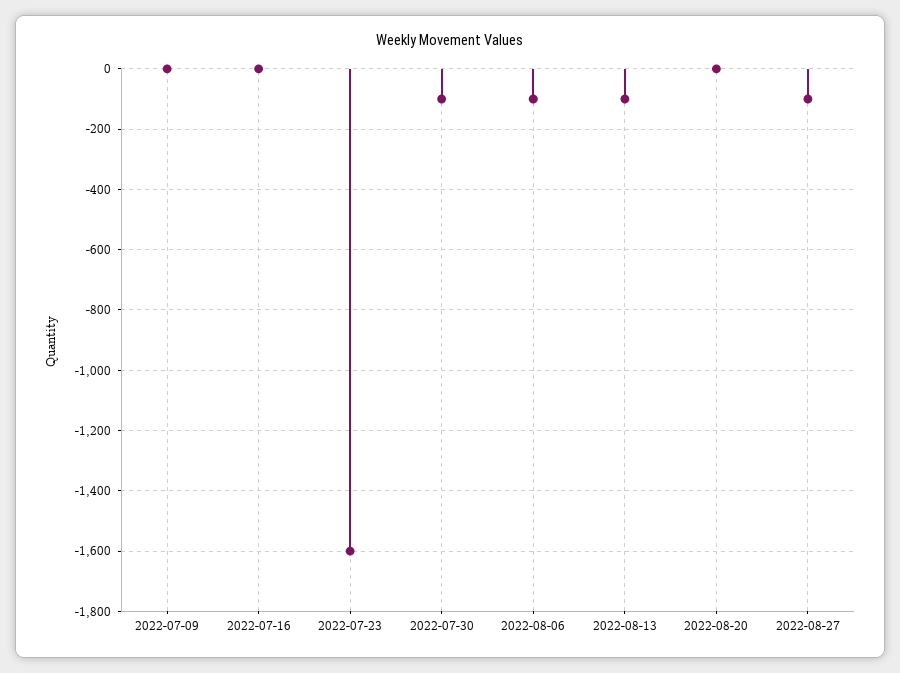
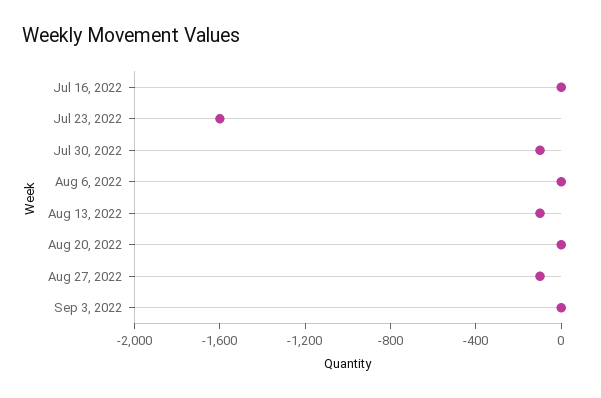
2022-07-09: 0 -> none
2022-08-06: -100 -> 0
Sep 3, 2022: none -> 0

